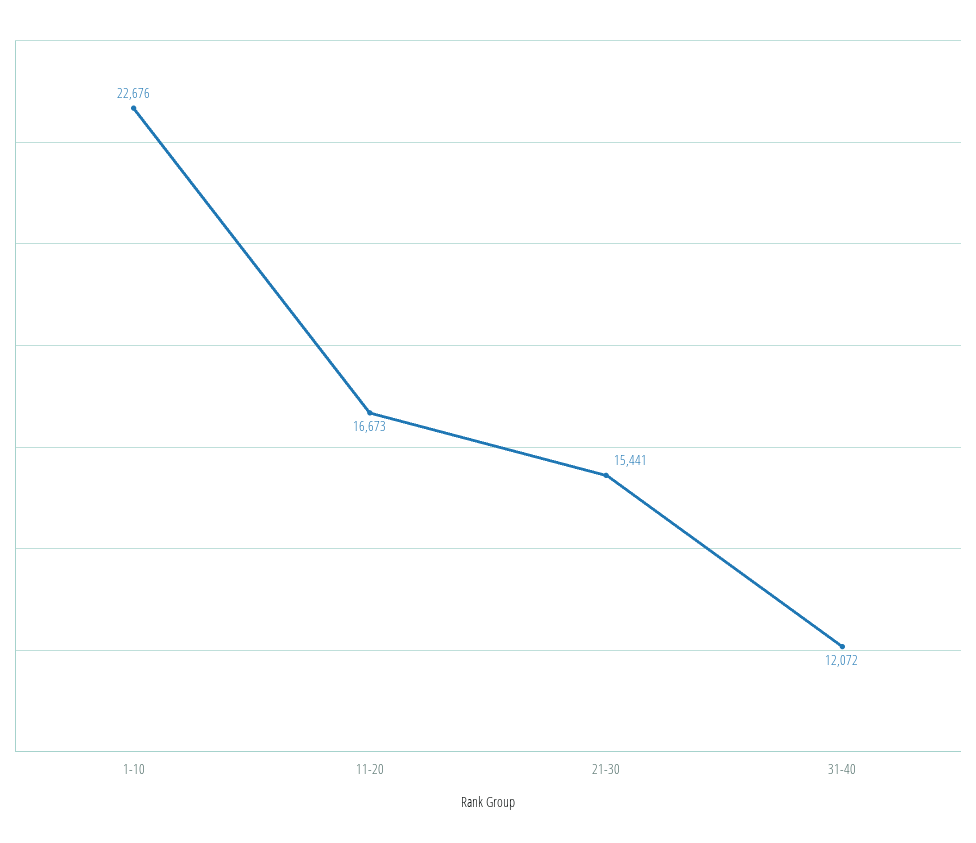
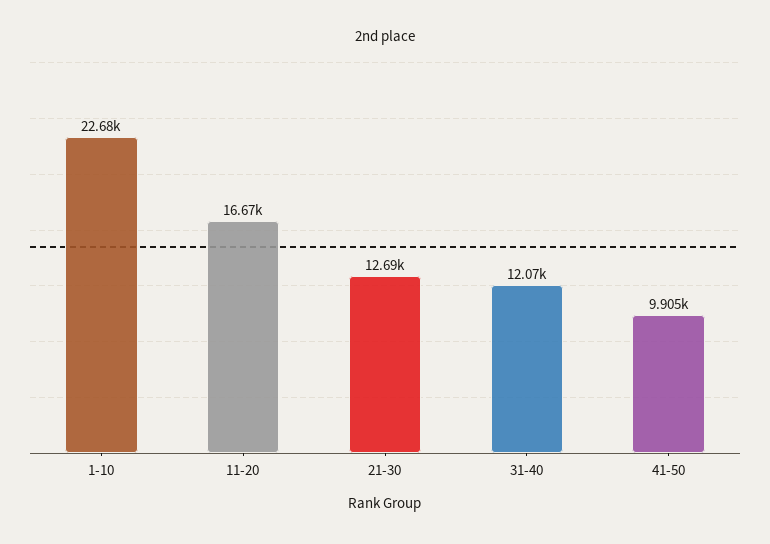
21-30: 15441 -> 12690
41-50: none -> 9905

